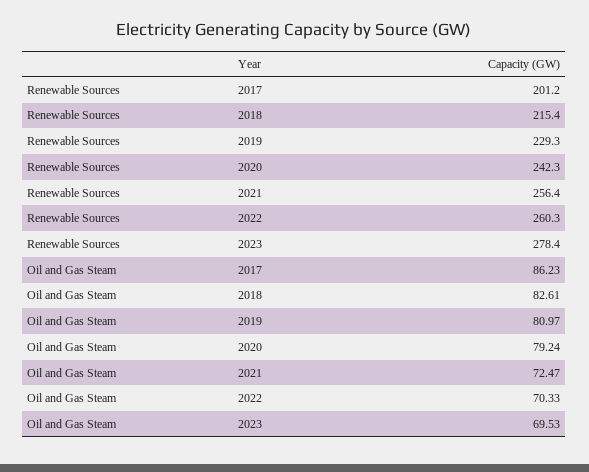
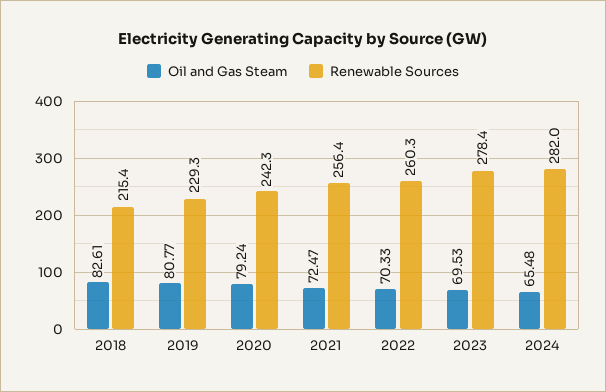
Renewable Sources, 2017: 201.2 -> none
Oil and Gas Steam, 2017: 86.23 -> none
Oil and Gas Steam, 2019: 80.97 -> 80.77
Oil and Gas Steam, 2024: none -> 65.48
Renewable Sources, 2024: none -> 282

